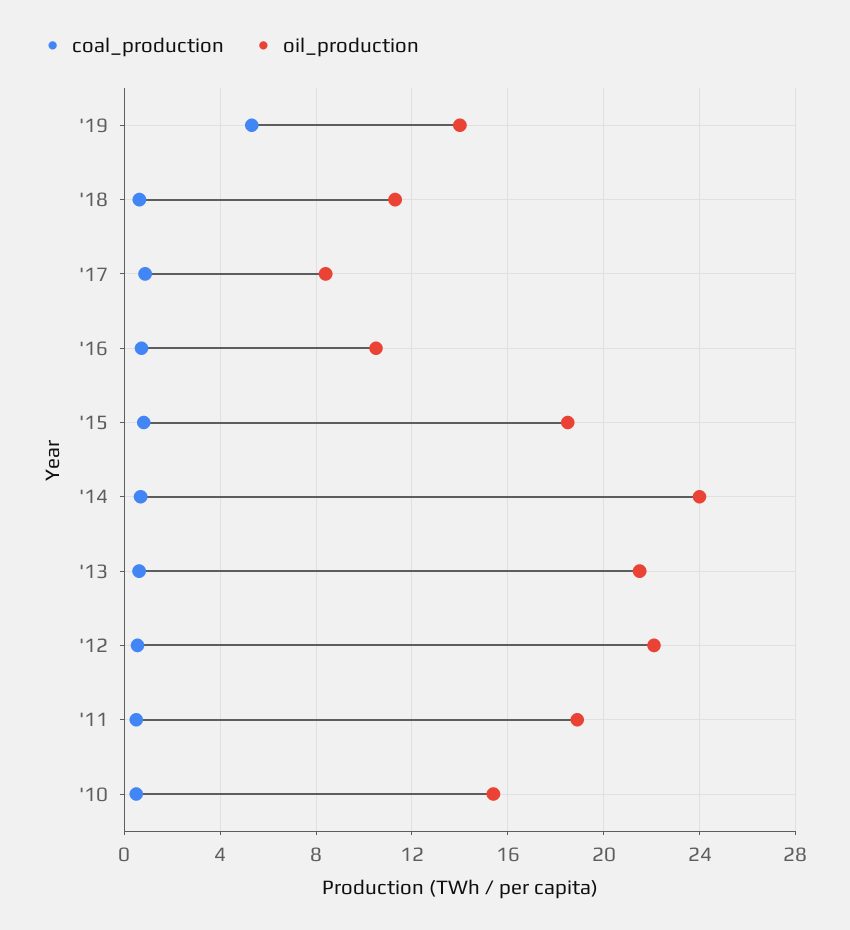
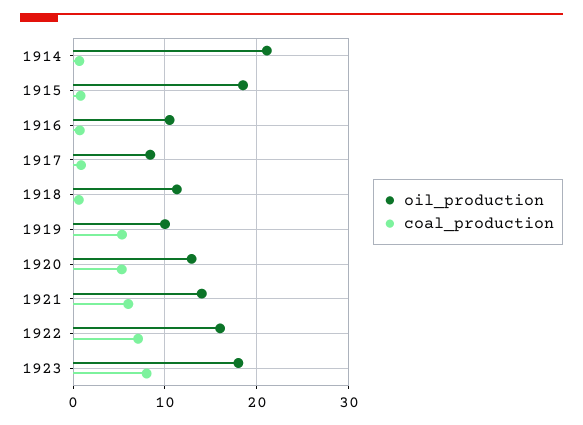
oil_production, '19: 14 -> 10
oil_production, '14: 24 -> 21
coal_production, '13: 0.5 -> none
oil_production, '13: 21.5 -> none
coal_production, '12: 0.5 -> none
oil_production, '12: 22 -> none
coal_production, '11: 0.5 -> none
oil_production, '11: 19 -> none
coal_production, '10: 0.5 -> none
oil_production, '10: 15.5 -> none
oil_production, 1920: none -> 13
coal_production, 1920: none -> 5
oil_production, 1921: none -> 14
coal_production, 1921: none -> 6
oil_production, 1922: none -> 16
coal_production, 1922: none -> 7
oil_production, 1923: none -> 18
coal_production, 1923: none -> 8

